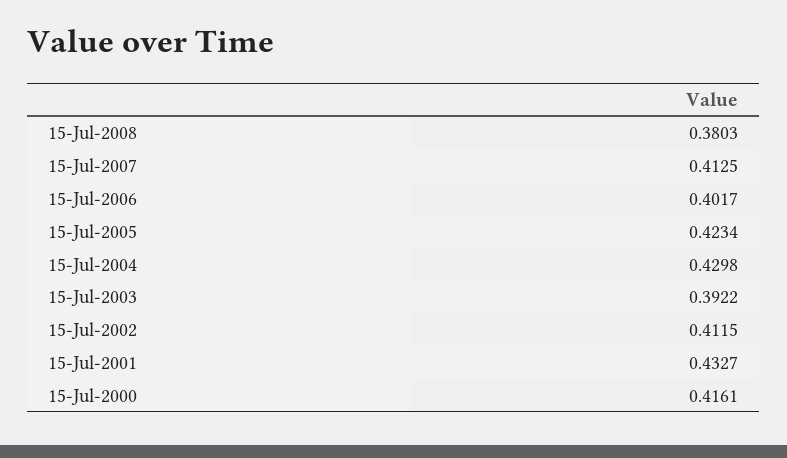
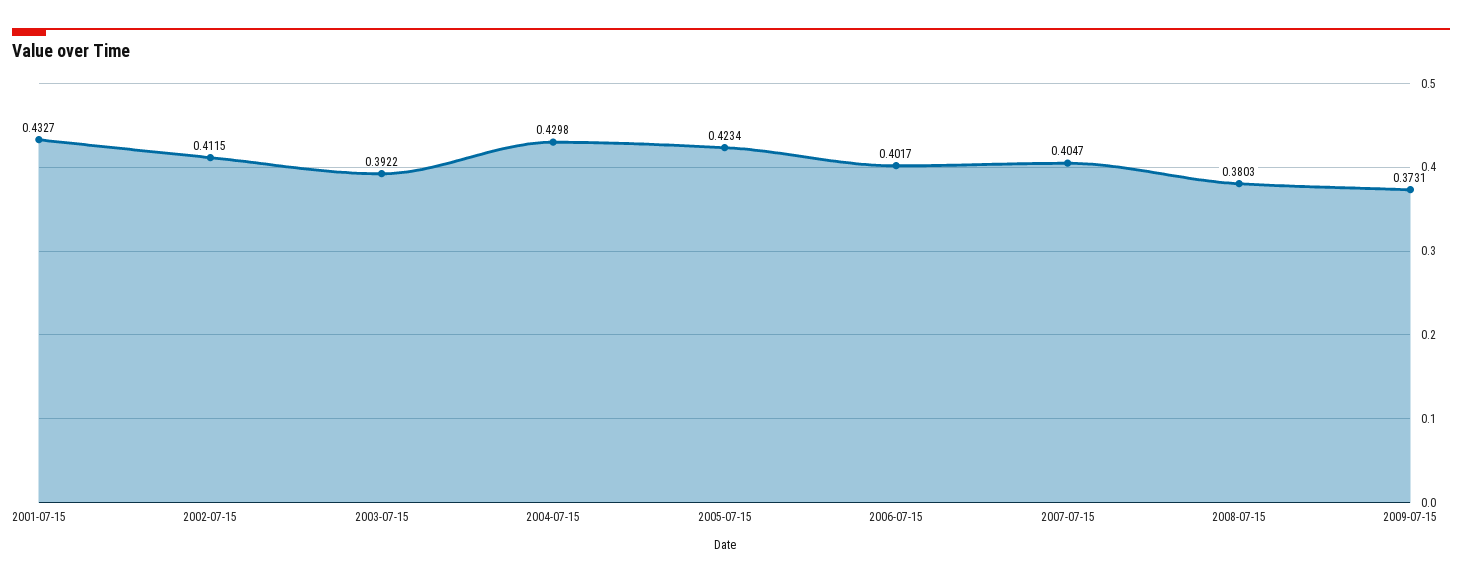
15-Jul-2007: 0.4125 -> 0.4047
15-Jul-2000: 0.4161 -> none
2009-07-15: none -> 0.3731

